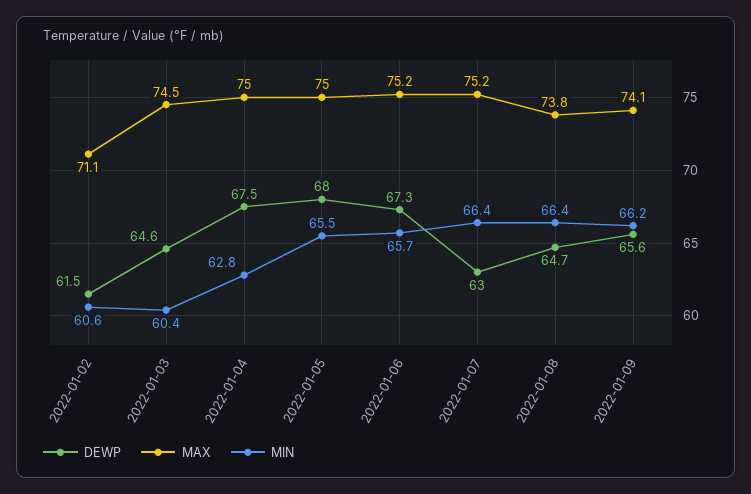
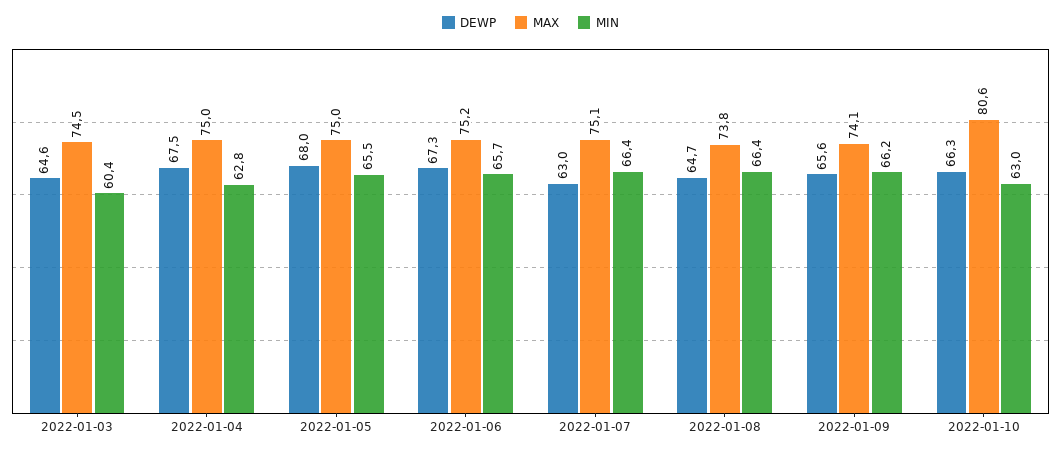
DEWP, 2022-01-02: 61.5 -> none
MAX, 2022-01-02: 71.1 -> none
MIN, 2022-01-02: 60.6 -> none
MAX, 2022-01-07: 75.2 -> 75.1
DEWP, 2022-01-10: none -> 66.3
MAX, 2022-01-10: none -> 80.6
MIN, 2022-01-10: none -> 63

